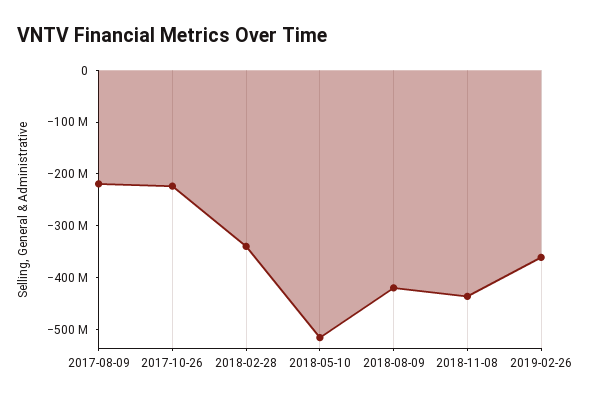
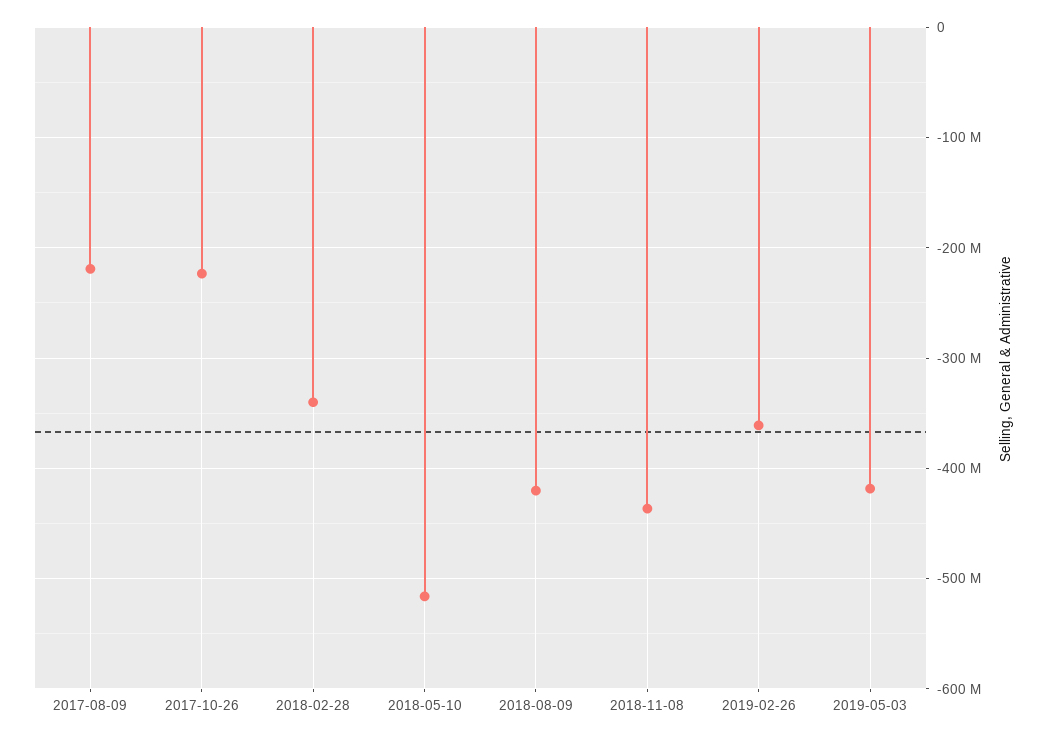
2019-05-03: none -> -420000000

